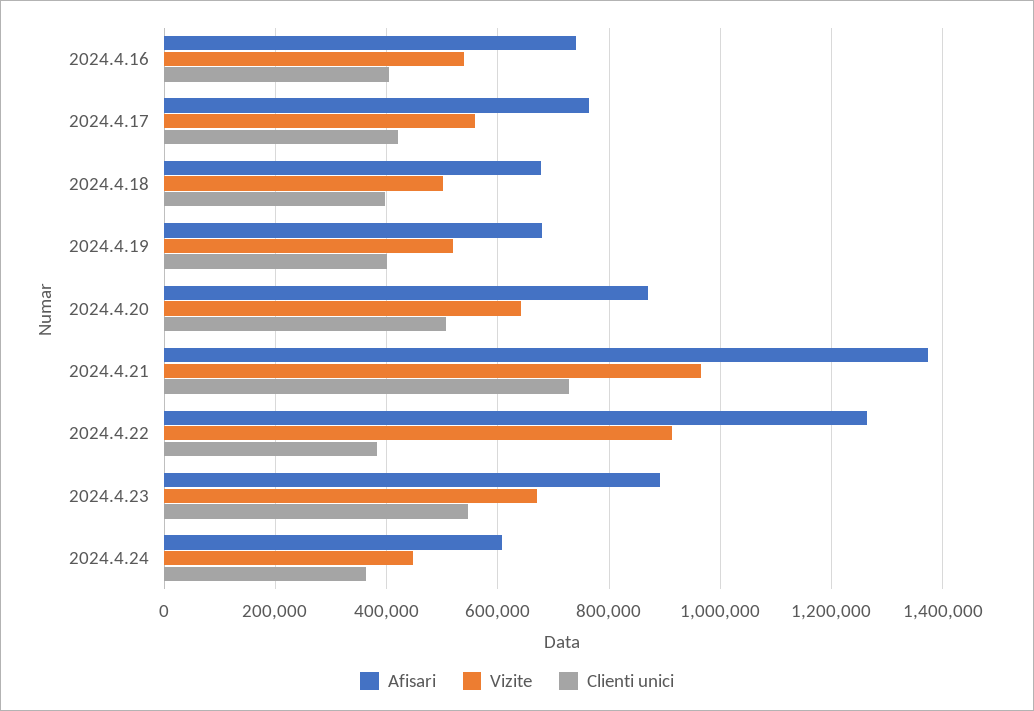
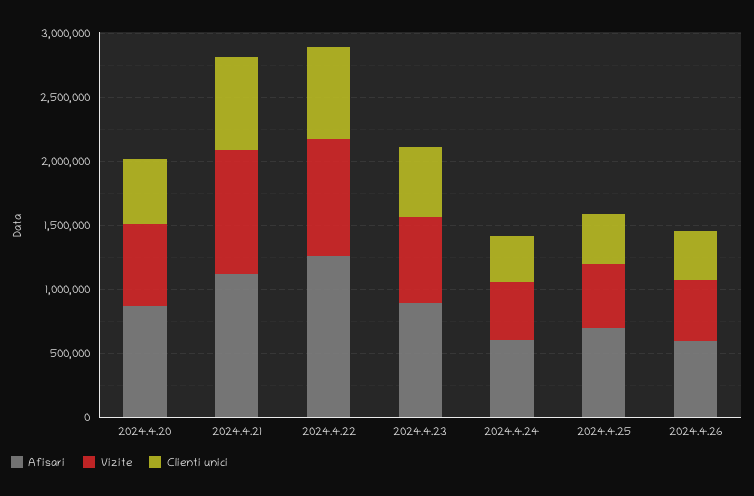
Afisari, 2024.4.16: 740000 -> none
Vizite, 2024.4.16: 540000 -> none
Clienti unici, 2024.4.16: 400000 -> none
Afisari, 2024.4.17: 760000 -> none
Vizite, 2024.4.17: 560000 -> none
Clienti unici, 2024.4.17: 420000 -> none
Afisari, 2024.4.18: 680000 -> none
Vizite, 2024.4.18: 500000 -> none
Clienti unici, 2024.4.18: 400000 -> none
Afisari, 2024.4.19: 680000 -> none
Vizite, 2024.4.19: 520000 -> none
Clienti unici, 2024.4.19: 400000 -> none
Afisari, 2024.4.21: 1380000 -> 1100000
Clienti unici, 2024.4.22: 380000 -> 700000
Afisari, 2024.4.25: none -> 700000
Vizite, 2024.4.25: none -> 500000
Clienti unici, 2024.4.25: none -> 400000
Afisari, 2024.4.26: none -> 600000
Vizite, 2024.4.26: none -> 500000
Clienti unici, 2024.4.26: none -> 400000

